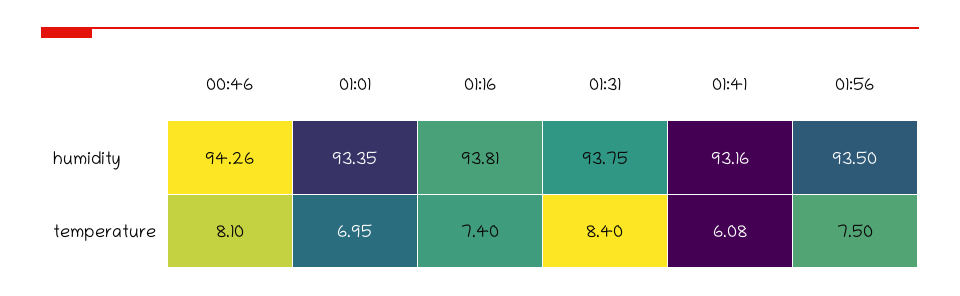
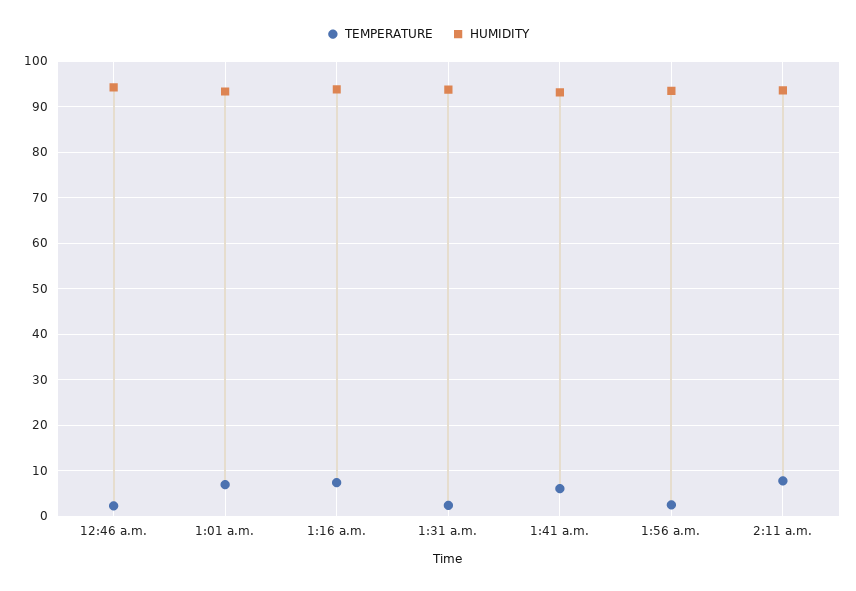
temperature, 00:46: 8.1 -> 2
temperature, 01:31: 8.4 -> 2
temperature, 01:56: 7.5 -> 2
temperature, 2:11 a.m.: none -> 8
humidity, 2:11 a.m.: none -> 94

